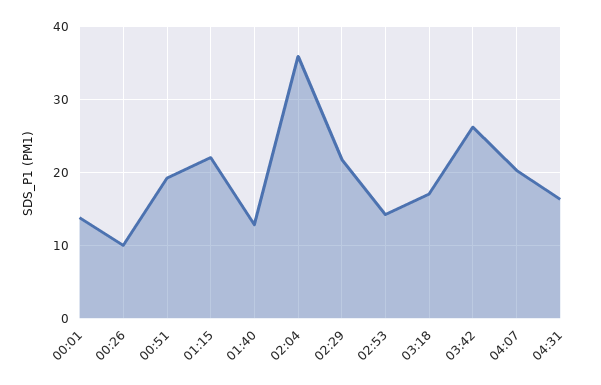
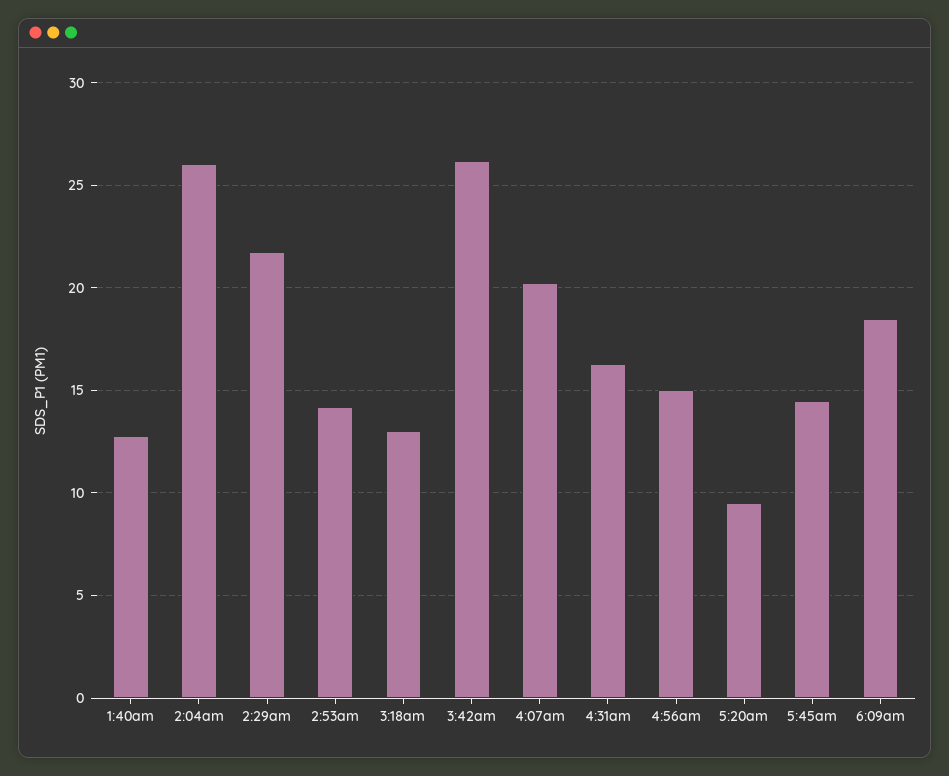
00:01: 14 -> none
00:26: 10 -> none
00:51: 19 -> none
01:15: 22 -> none
02:04: 36 -> 26
03:18: 17 -> 13
4:56am: none -> 15
5:20am: none -> 9.5
5:45am: none -> 14.5
6:09am: none -> 18.5

